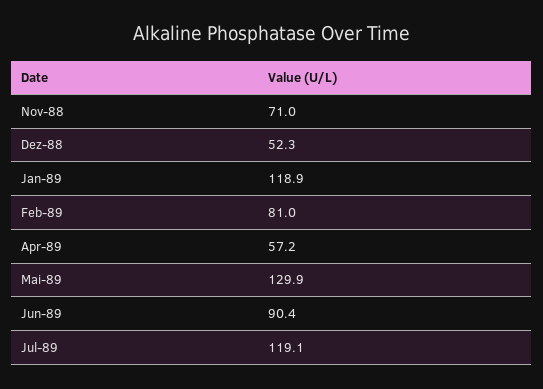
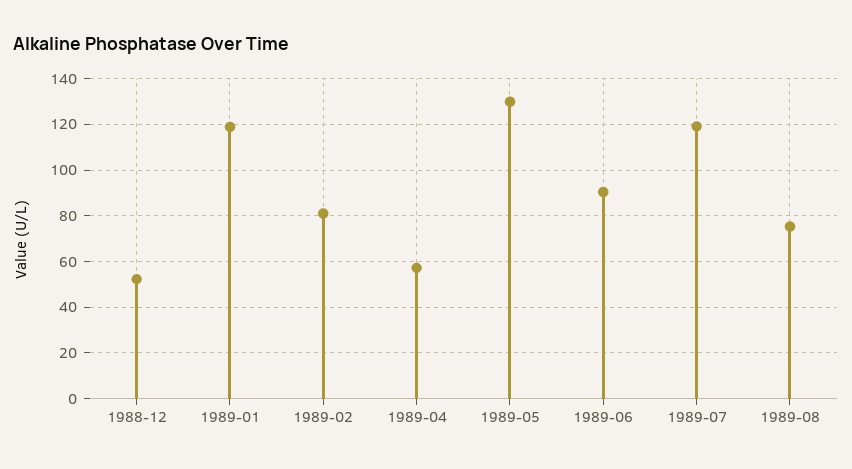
Nov-88: 71 -> none
1989-08: none -> 75

